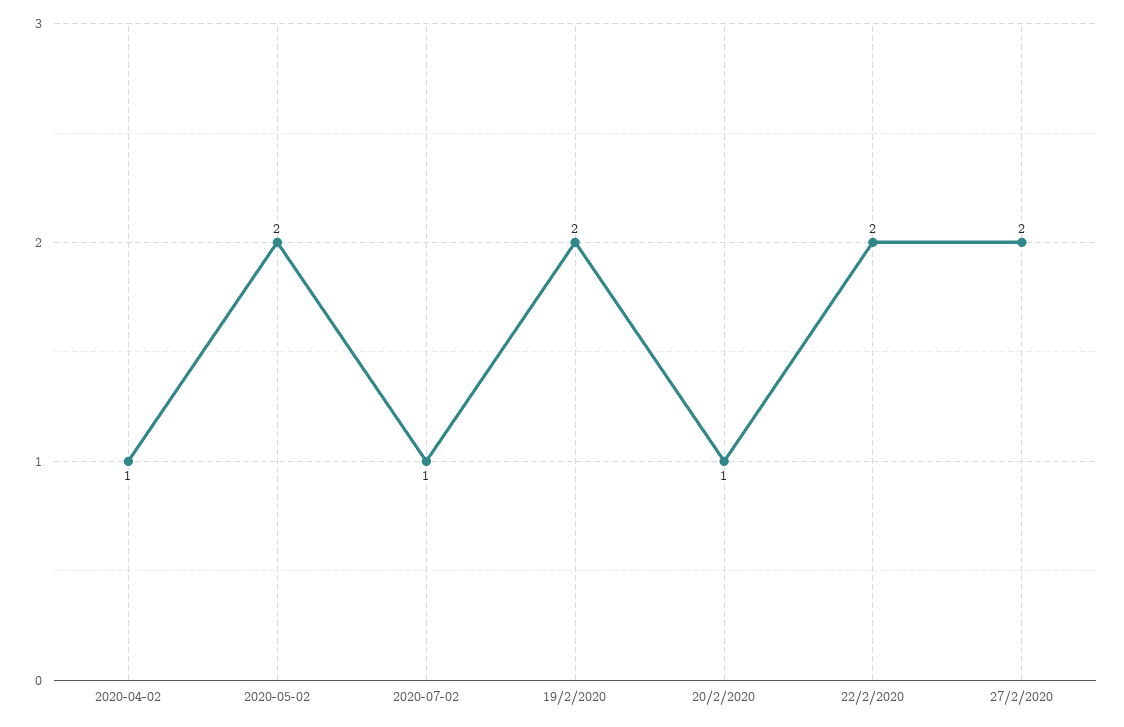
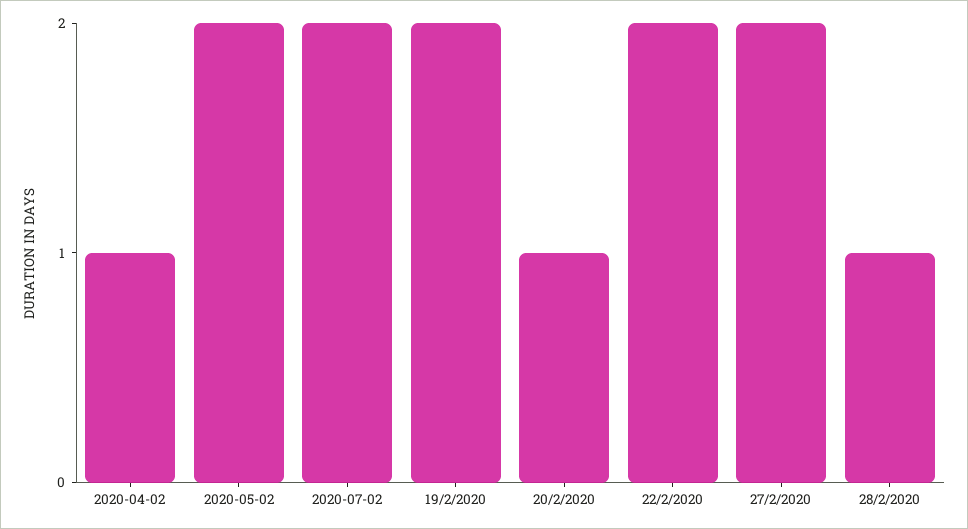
2020-07-02: 1 -> 2
28/2/2020: none -> 1

